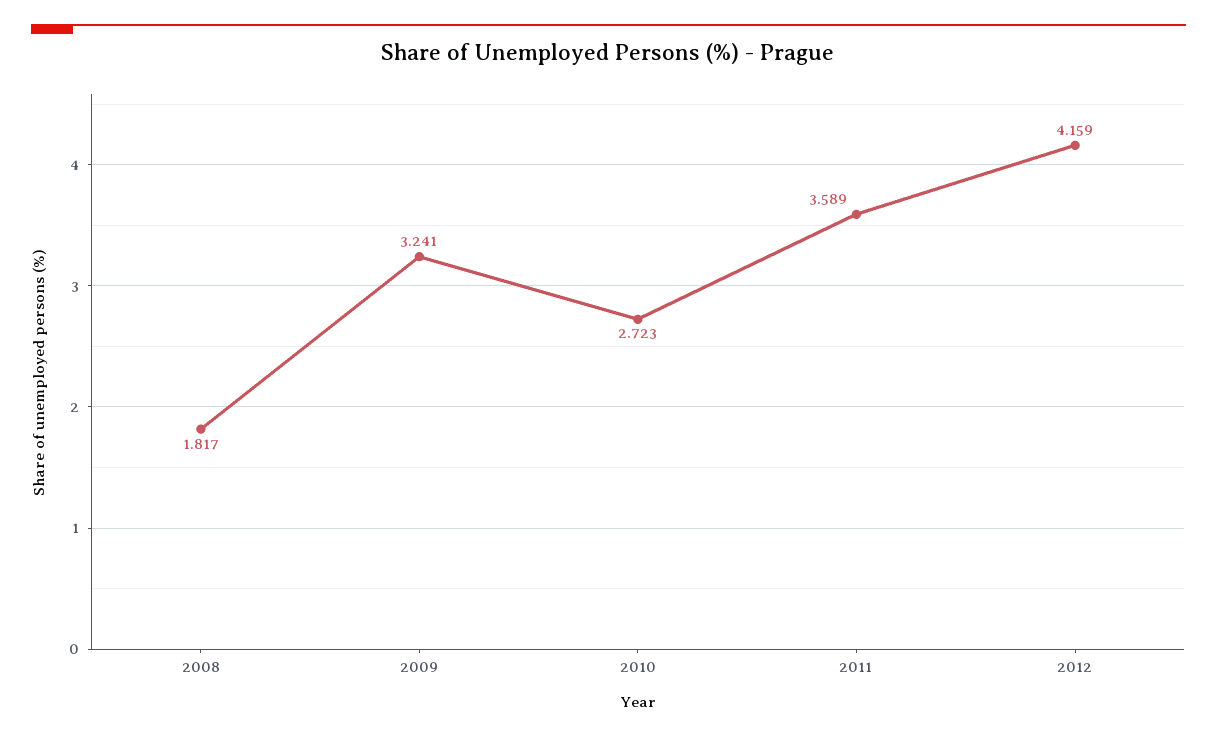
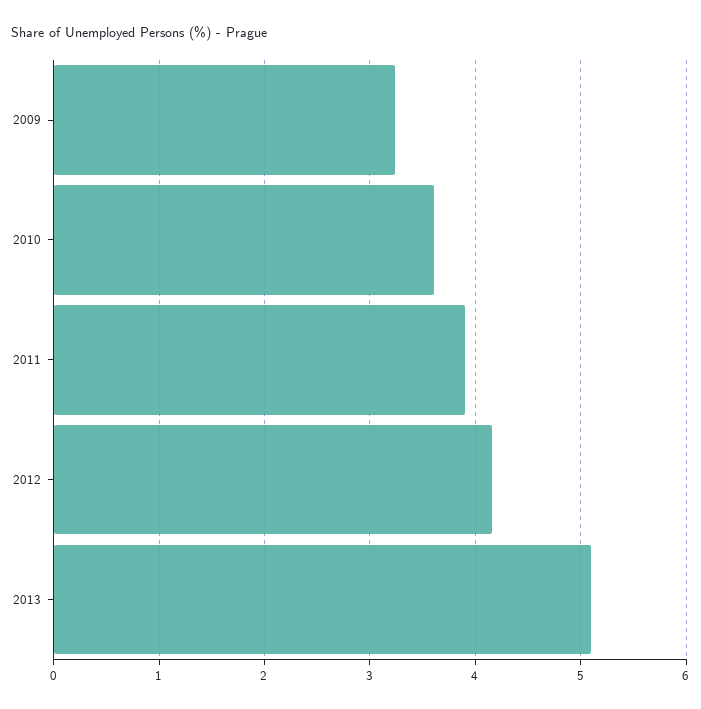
2008: 1.817 -> none
2010: 2.723 -> 3.6
2011: 3.589 -> 3.9
2013: none -> 5.1

